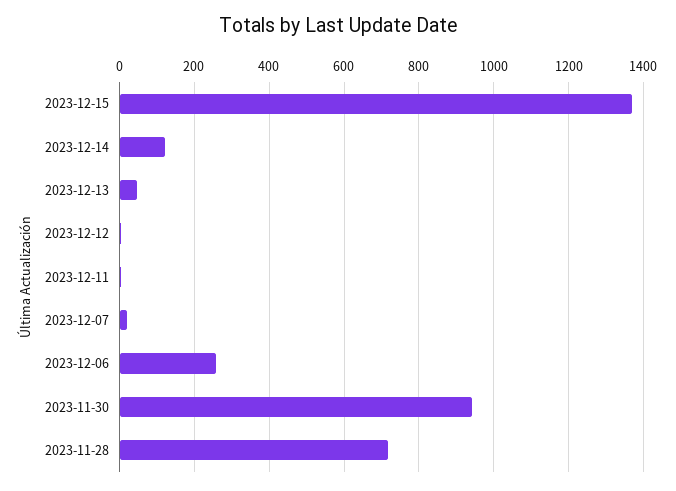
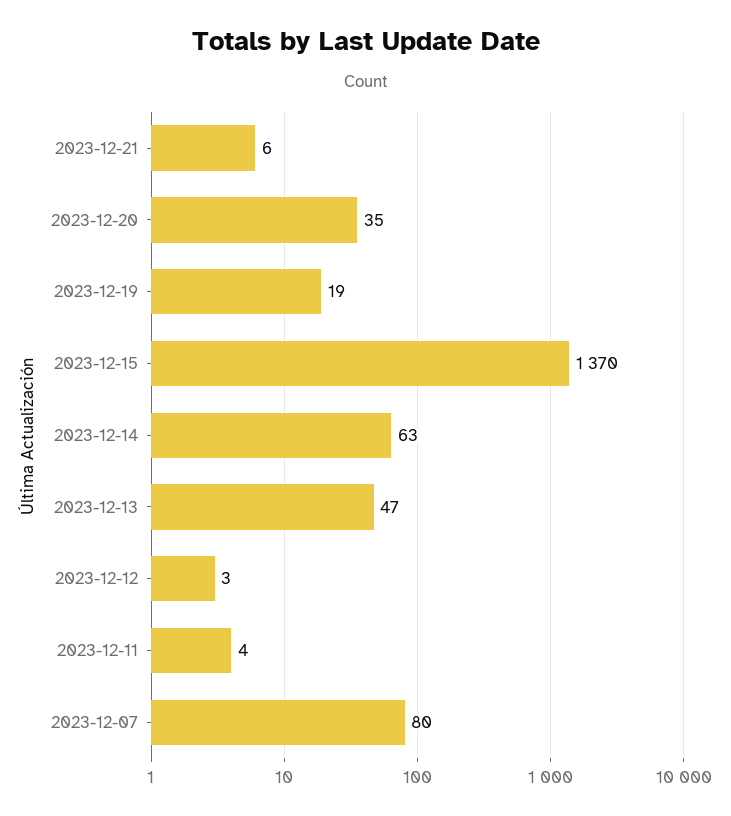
2023-12-14: 120 -> 63
2023-12-07: 20 -> 80
2023-12-06: 260 -> none
2023-11-30: 940 -> none
2023-11-28: 720 -> none
2023-12-21: none -> 6
2023-12-20: none -> 35
2023-12-19: none -> 19

